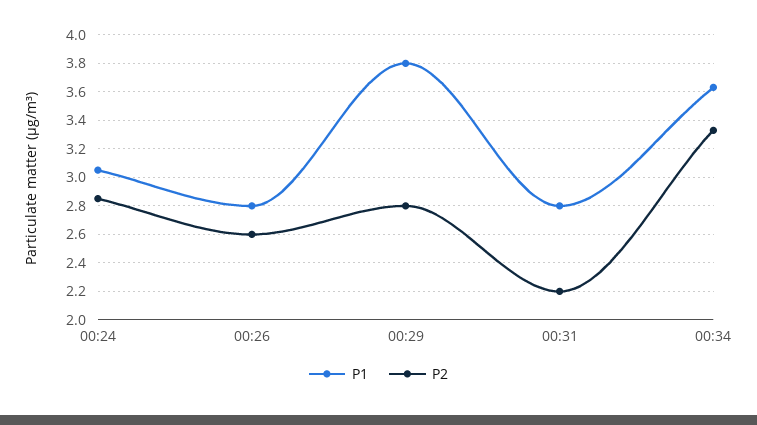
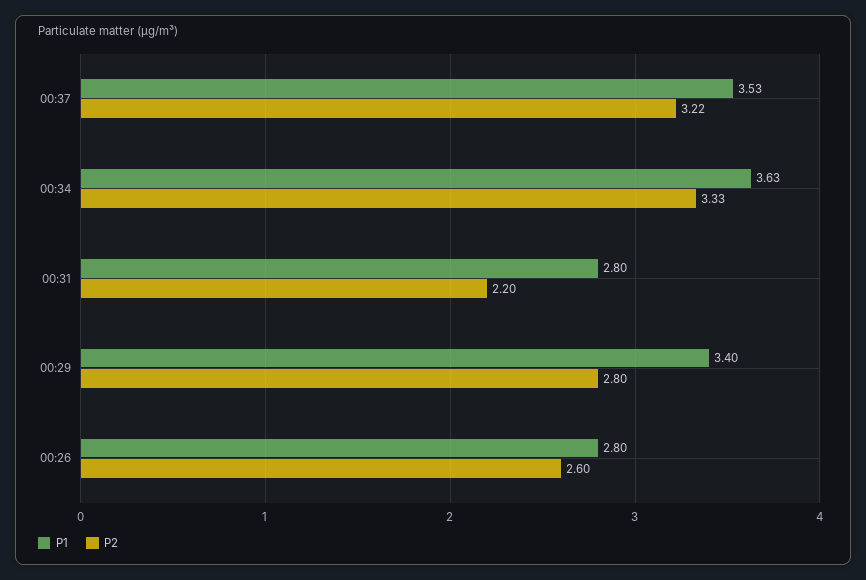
P1, 00:24: 3.05 -> none
P2, 00:24: 2.85 -> none
P1, 00:29: 3.8 -> 3.4
P1, 00:37: none -> 3.53
P2, 00:37: none -> 3.22

